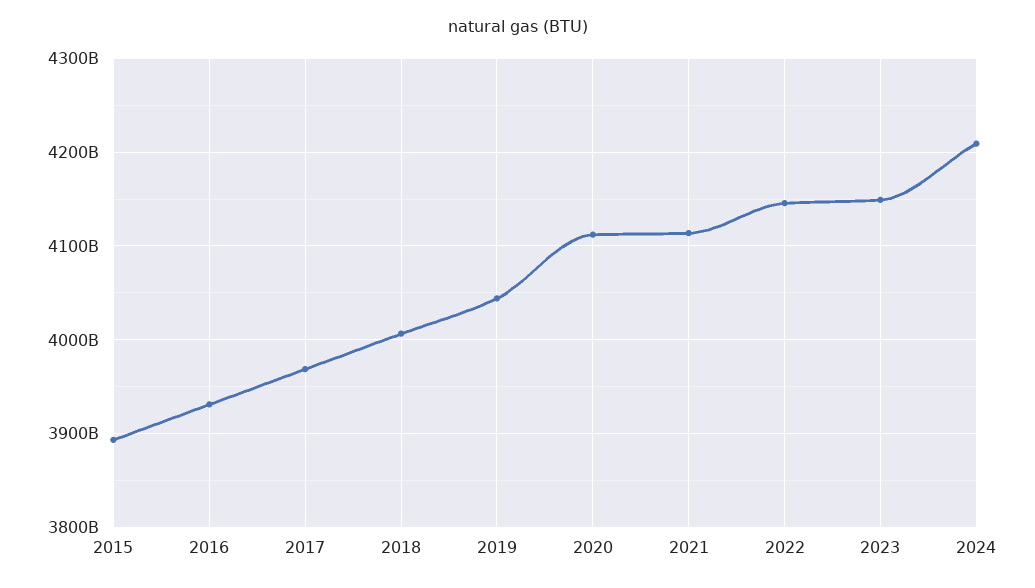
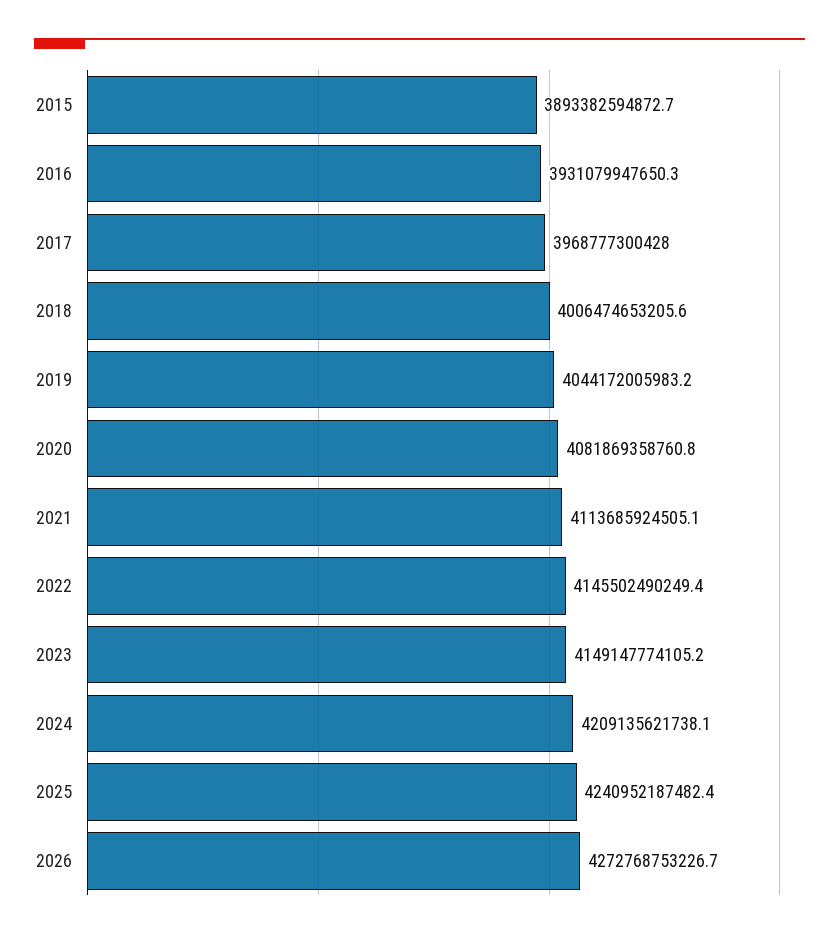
2020: 4110000000000 -> 4081869358760.8
2025: none -> 4240952187482.4
2026: none -> 4272768753226.7

